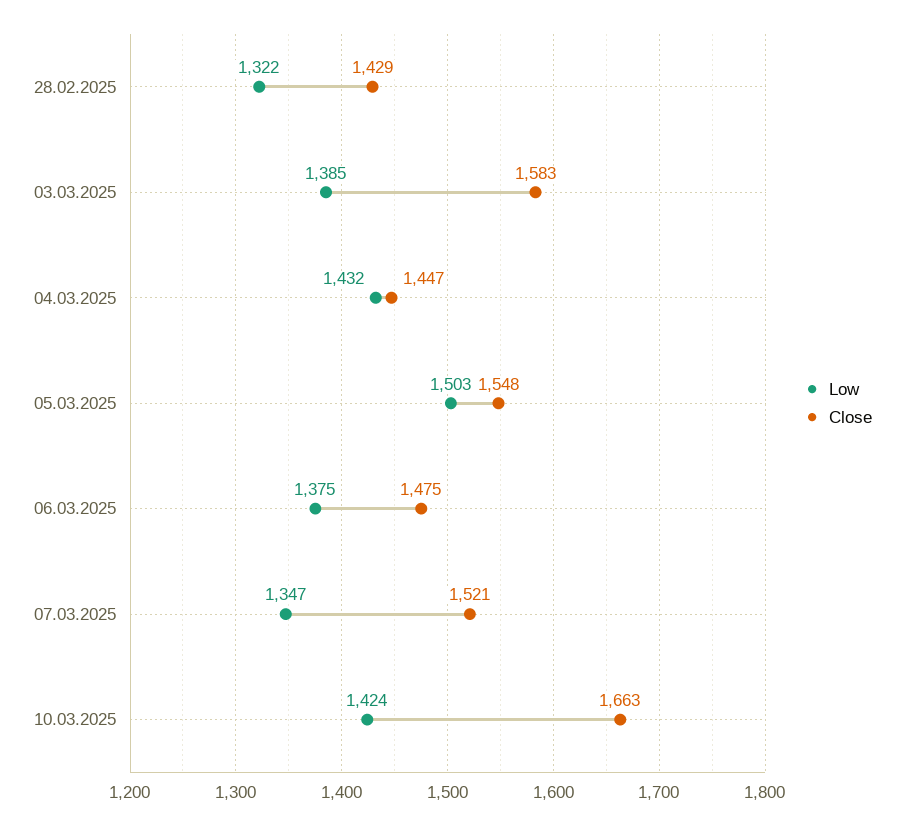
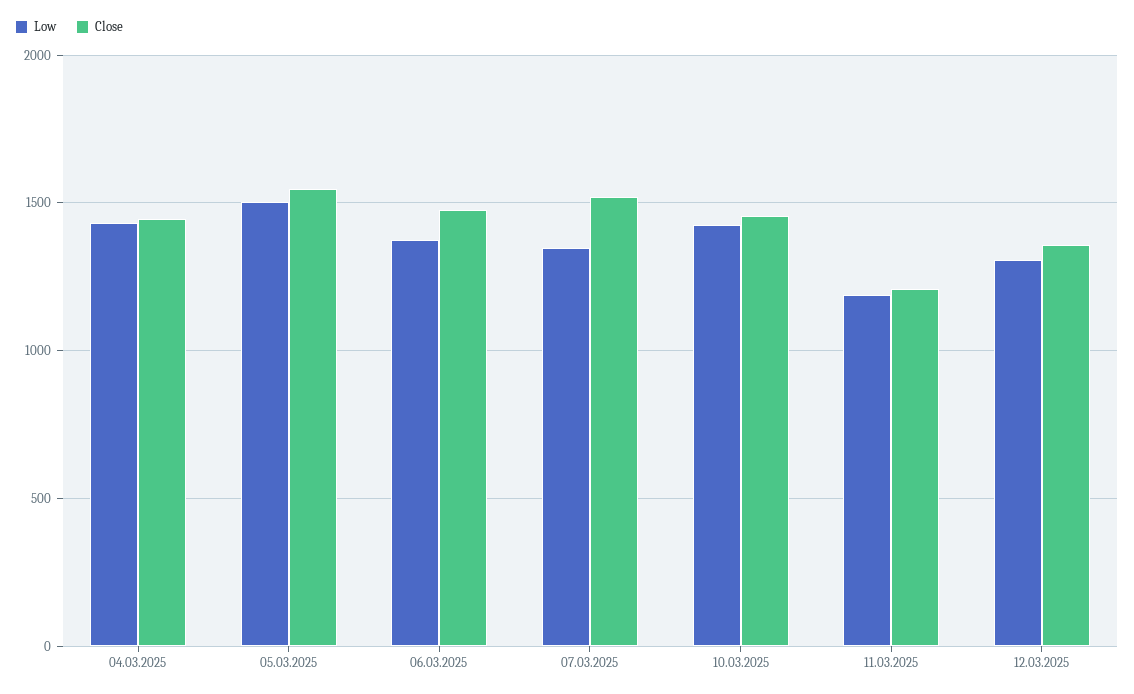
Low, 28.02.2025: 1322 -> none
Close, 28.02.2025: 1429 -> none
Low, 03.03.2025: 1385 -> none
Close, 03.03.2025: 1583 -> none
Close, 10.03.2025: 1663 -> 1450
Low, 11.03.2025: none -> 1200
Close, 11.03.2025: none -> 1200
Low, 12.03.2025: none -> 1300
Close, 12.03.2025: none -> 1350

